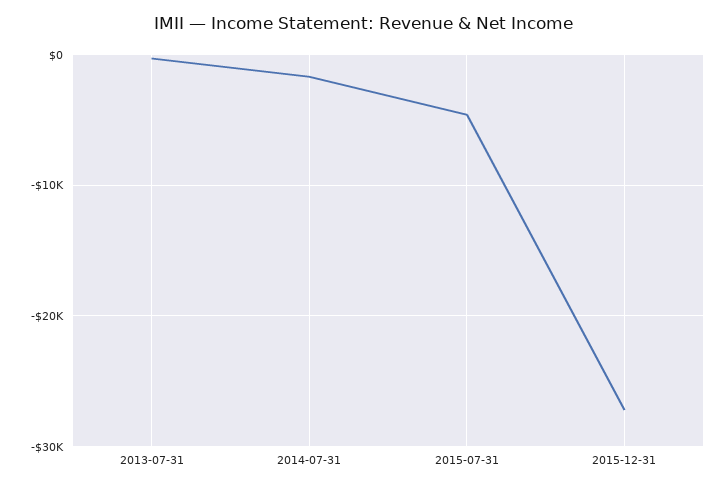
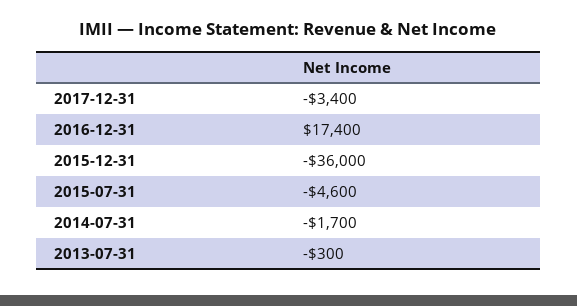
2015-12-31: -27000 -> -36000
2017-12-31: none -> -3400
2016-12-31: none -> 17400

